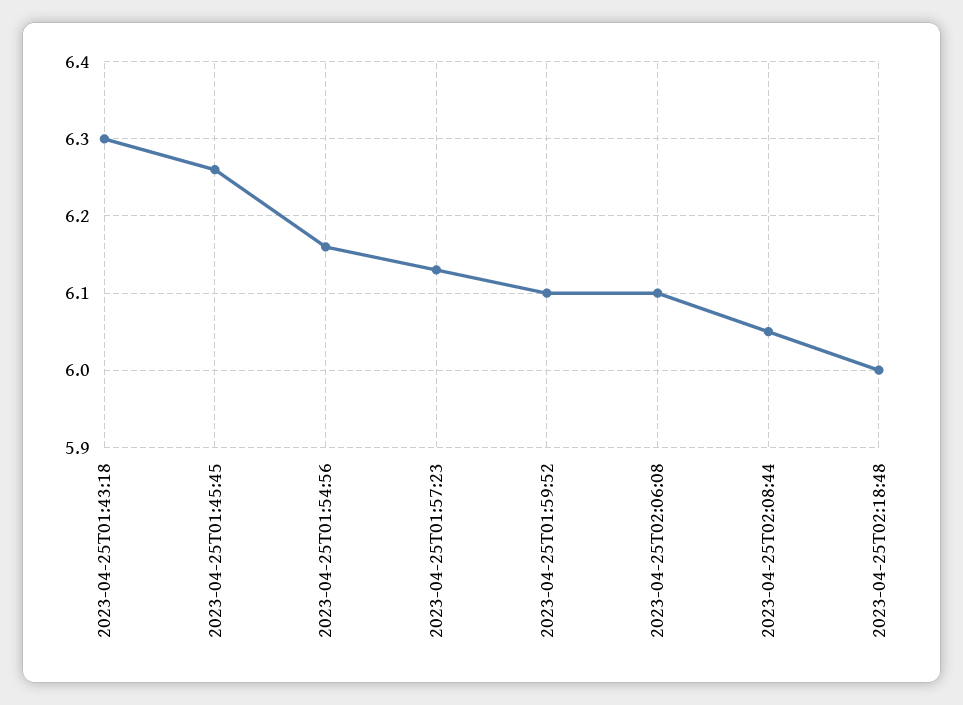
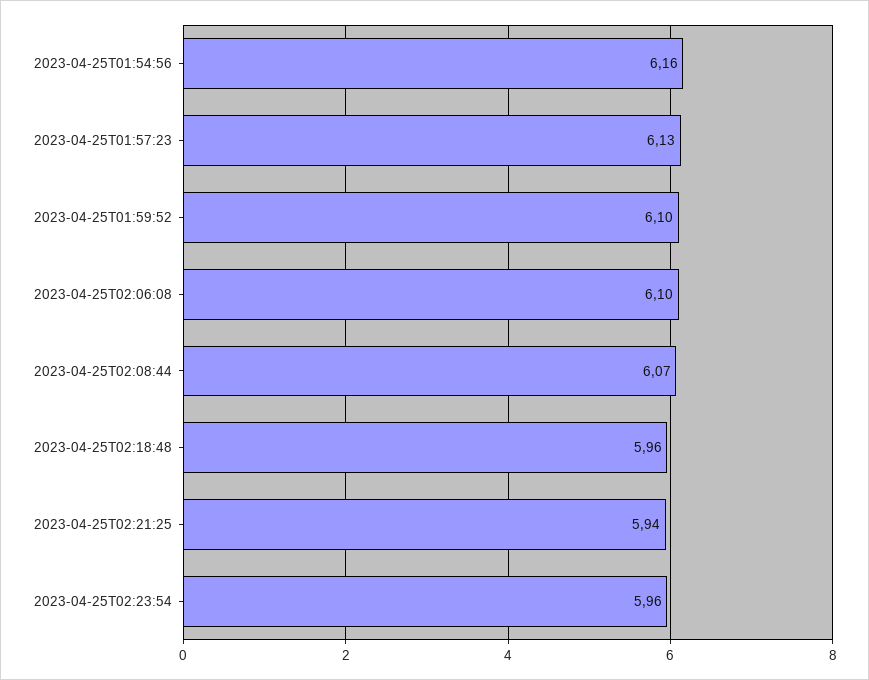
2023-04-25T01:43:18: 6.3 -> none
2023-04-25T01:45:45: 6.26 -> none
2023-04-25T02:08:44: 6.05 -> 6.07
2023-04-25T02:18:48: 6 -> 5.96
2023-04-25T02:21:25: none -> 5.94
2023-04-25T02:23:54: none -> 5.96

